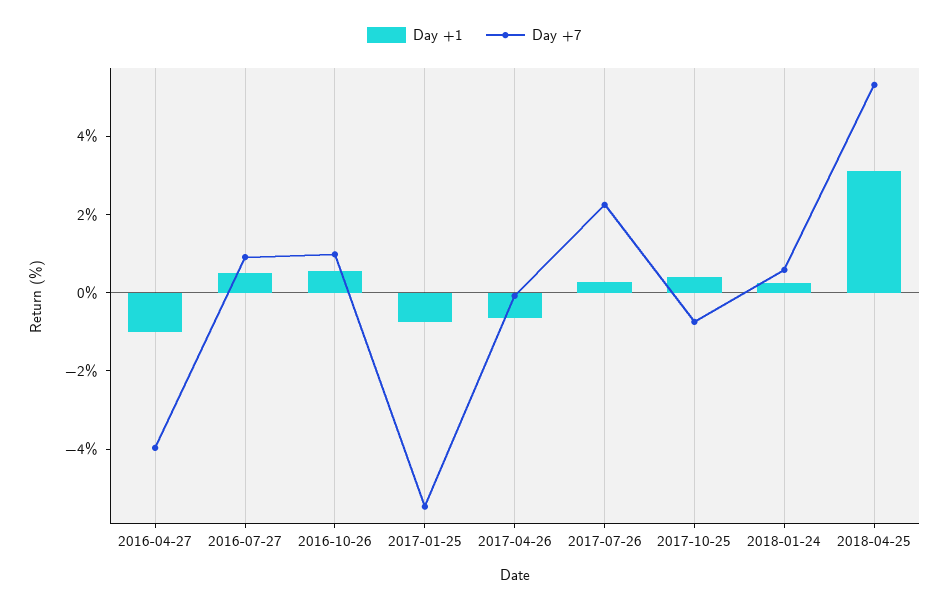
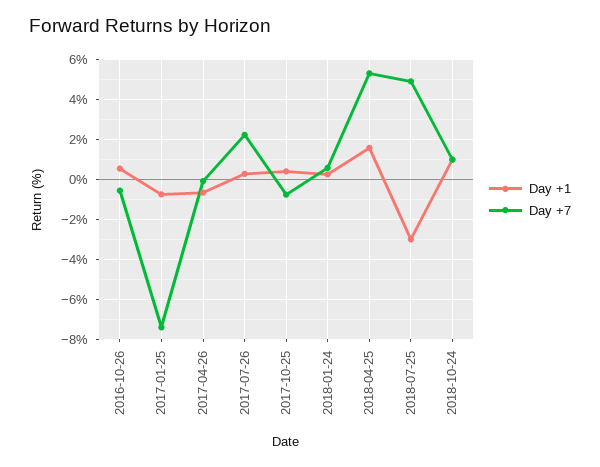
Day +1, 2016-04-27: -1 -> none
Day +7, 2016-04-27: -4 -> none
Day +1, 2016-07-27: 0.5 -> none
Day +7, 2016-07-27: 1 -> none
Day +7, 2016-10-26: 1 -> -0.5
Day +7, 2017-01-25: -5.5 -> -7.5
Day +1, 2018-04-25: 3 -> 1.5
Day +1, 2018-07-25: none -> -3
Day +7, 2018-07-25: none -> 5
Day +1, 2018-10-24: none -> 1
Day +7, 2018-10-24: none -> 1

